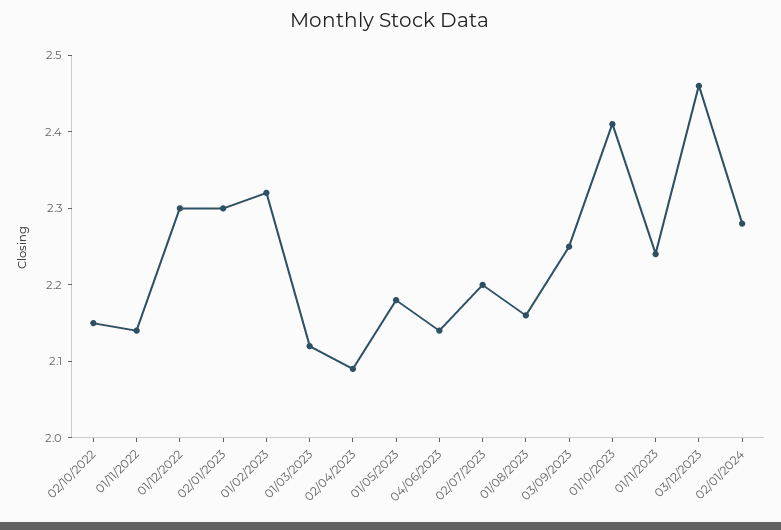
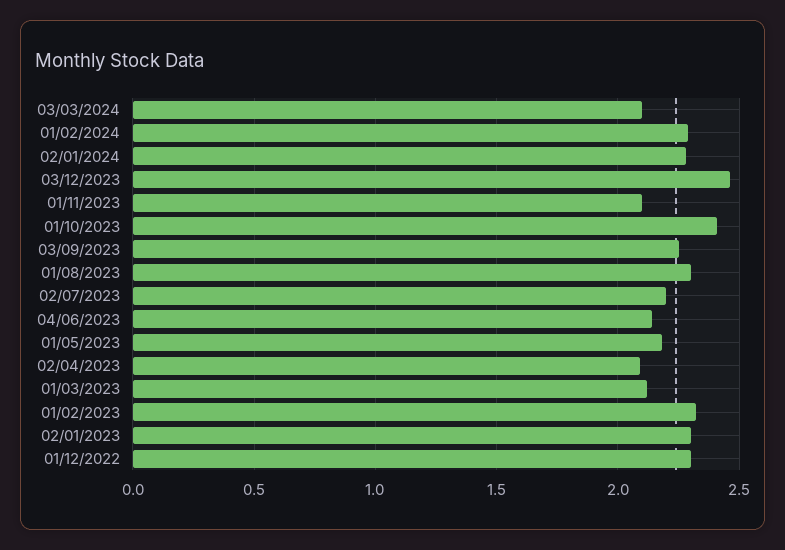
02/10/2022: 2.15 -> none
01/11/2022: 2.15 -> none
01/08/2023: 2.15 -> 2.3
01/11/2023: 2.25 -> 2.1
03/03/2024: none -> 2.1
01/02/2024: none -> 2.3

